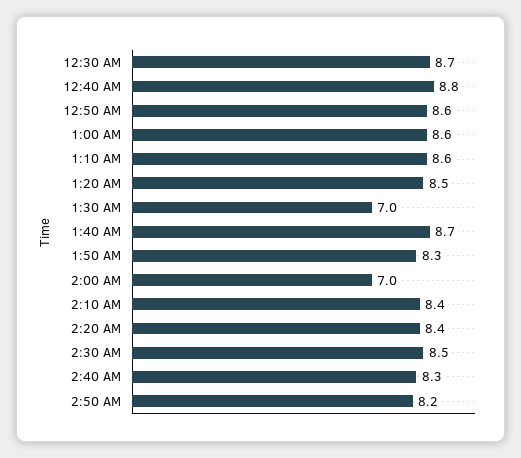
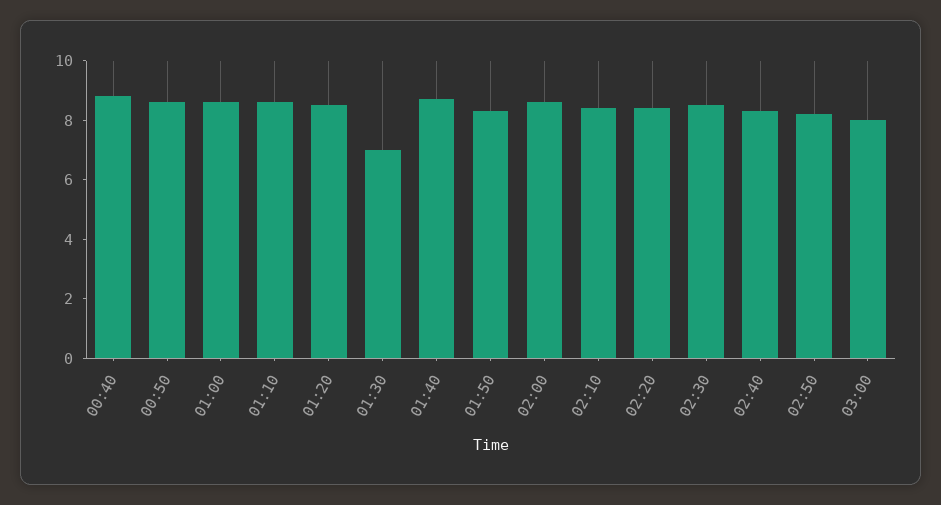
12:30 AM: 8.7 -> none
2:00 AM: 7 -> 8.5
03:00: none -> 8

